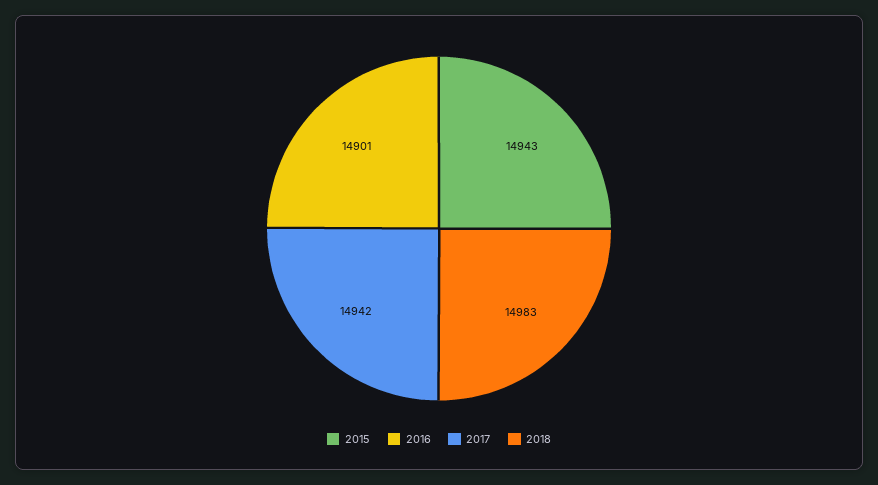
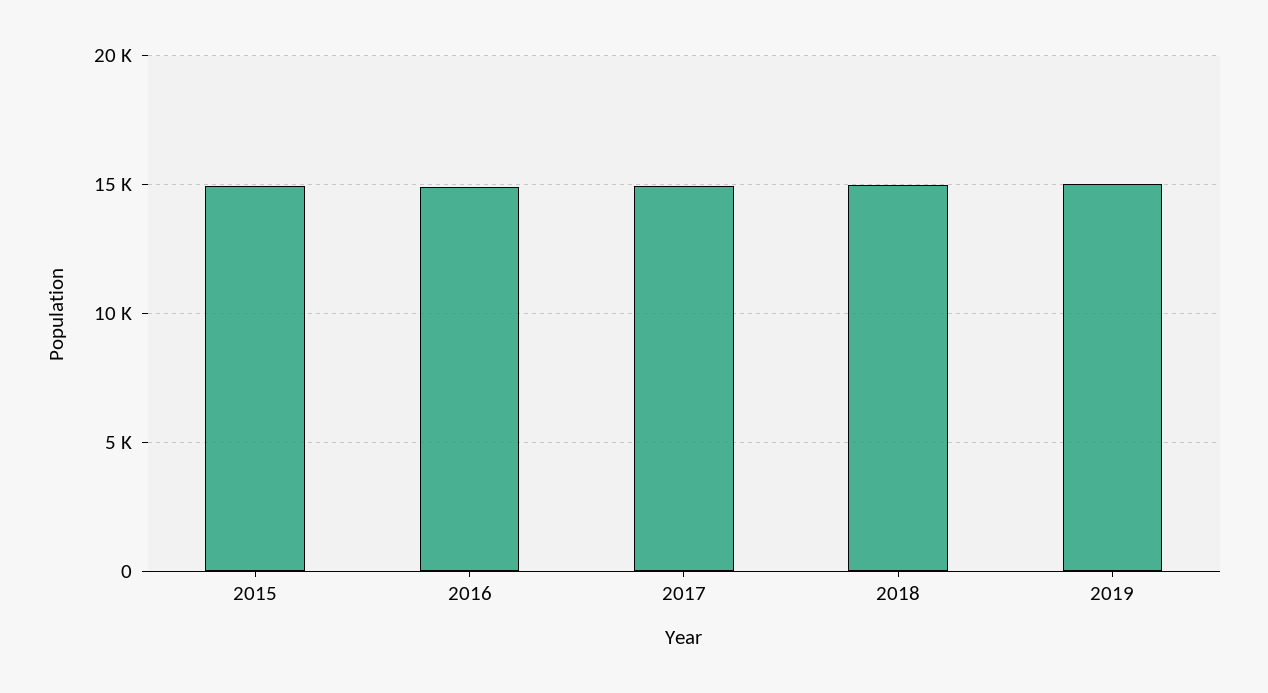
2019: none -> 15000

